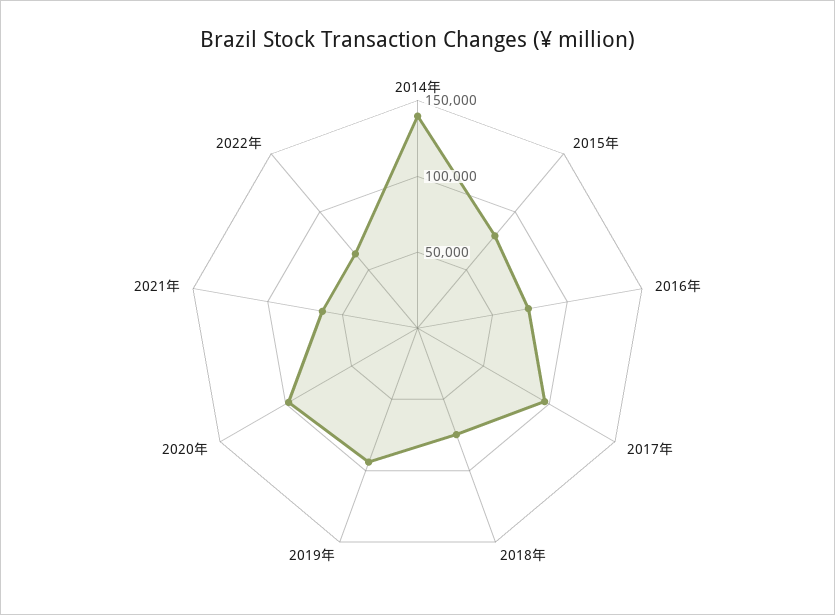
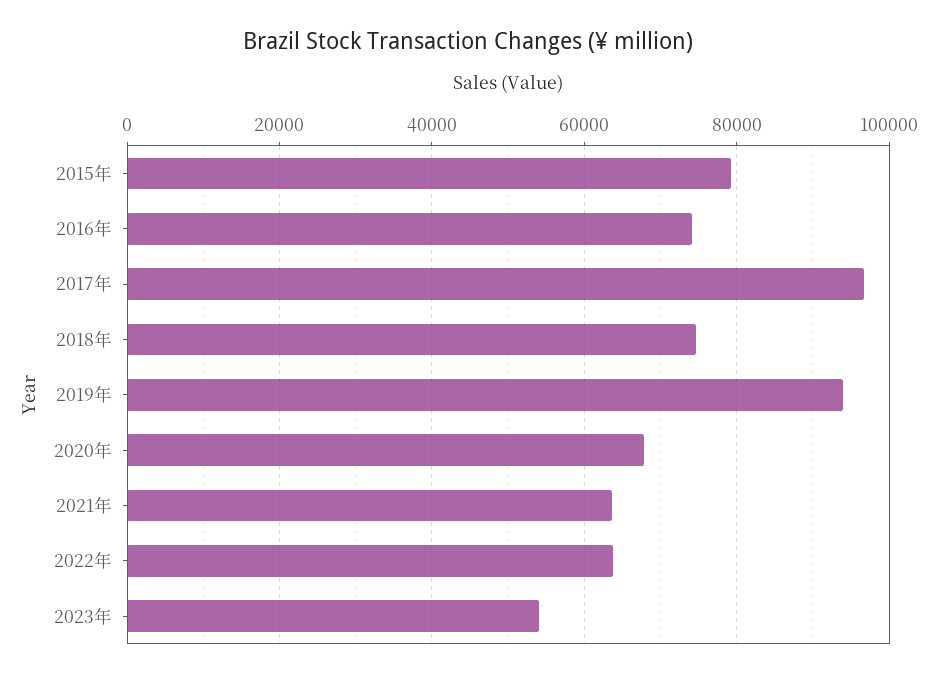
2014年: 140000 -> none
2020年: 100000 -> 68000
2023年: none -> 54000

